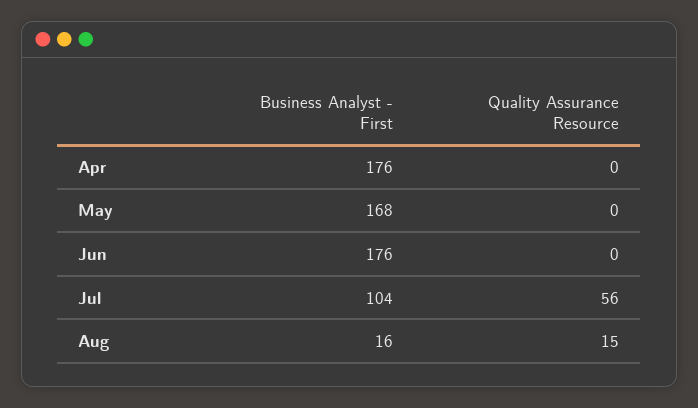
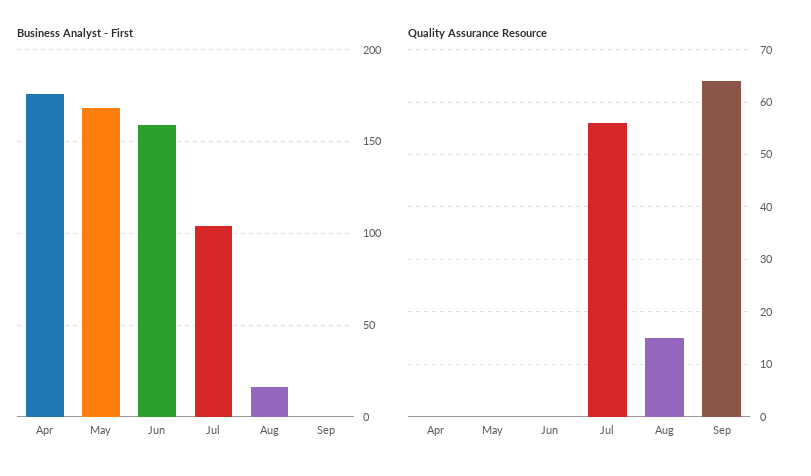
Business Analyst - First, Jun: 176 -> 160
Business Analyst - First, Sep: none -> 0
Quality Assurance Resource, Sep: none -> 65

